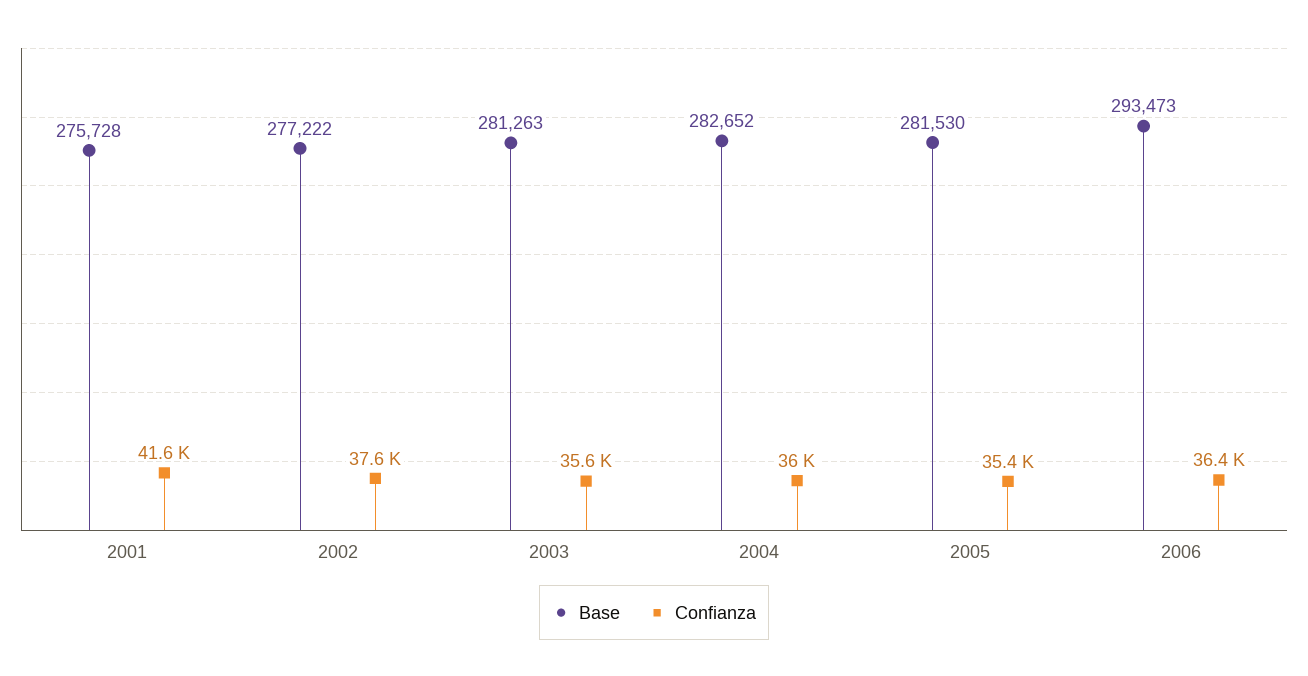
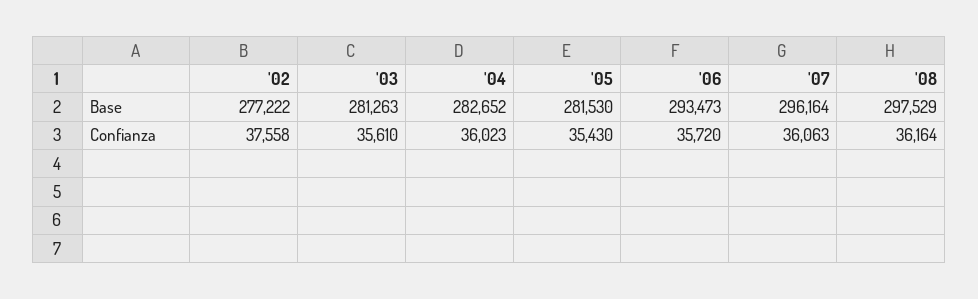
Base, 2001: 275728 -> none
Confianza, 2001: 41600 -> none
Confianza, 2006: 36400 -> 35720
Base, '07: none -> 296164
Base, '08: none -> 297529
Confianza, '07: none -> 36063
Confianza, '08: none -> 36164

